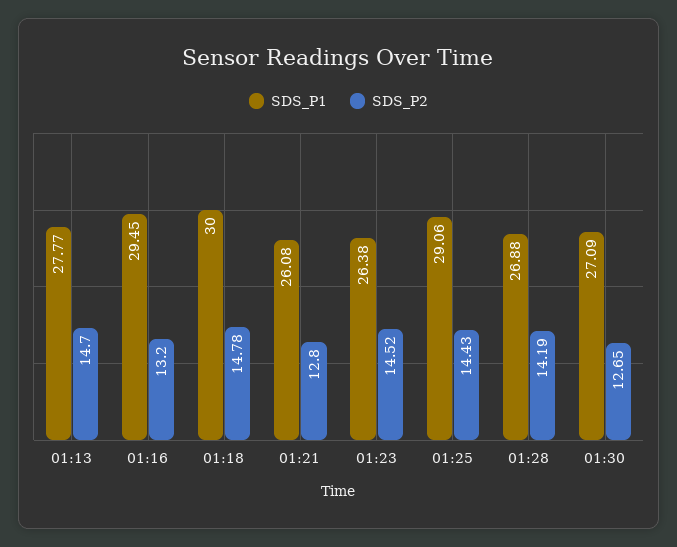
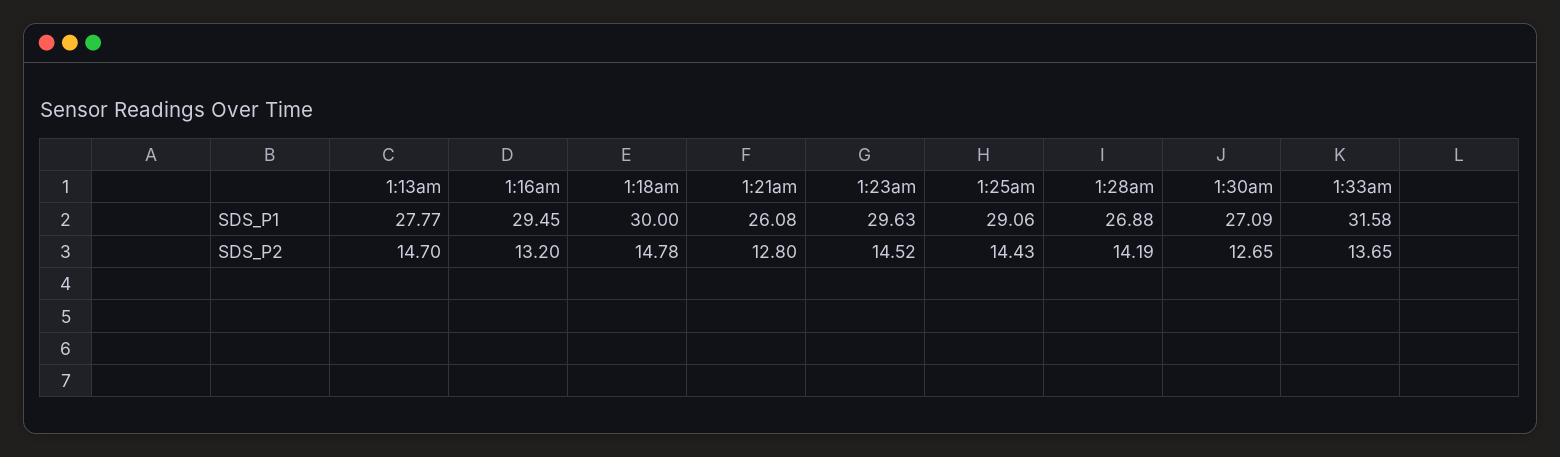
SDS_P1, 01:23: 26.38 -> 29.63
SDS_P1, 1:33am: none -> 31.58
SDS_P2, 1:33am: none -> 13.65

